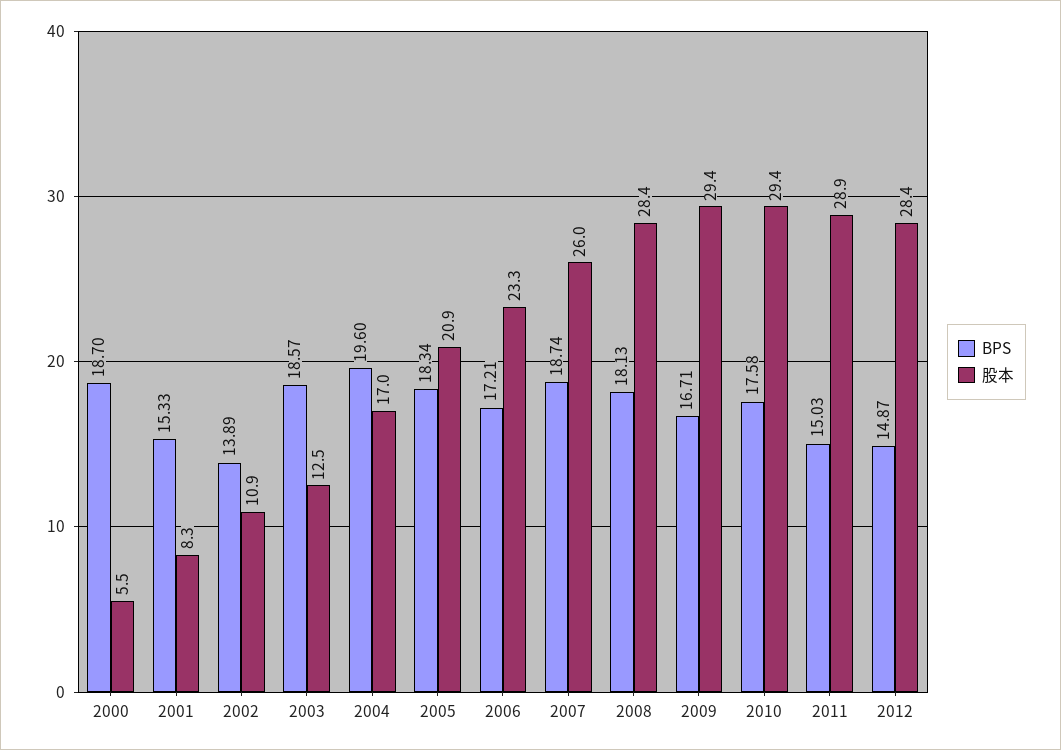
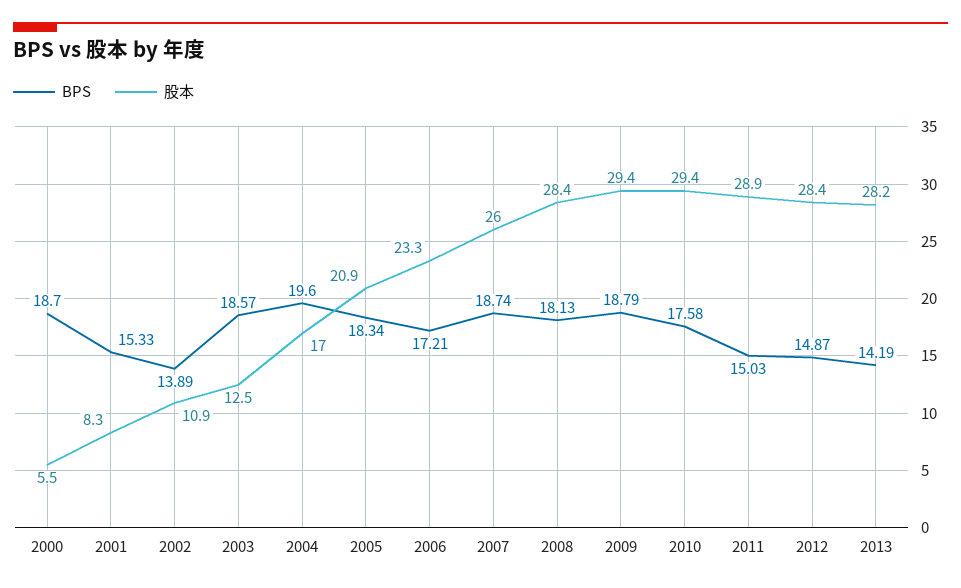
BPS, 2009: 16.71 -> 18.79
BPS, 2013: none -> 14.19
股本, 2013: none -> 28.2

